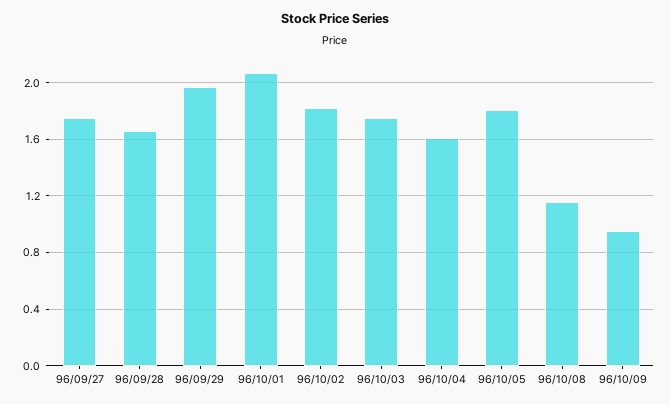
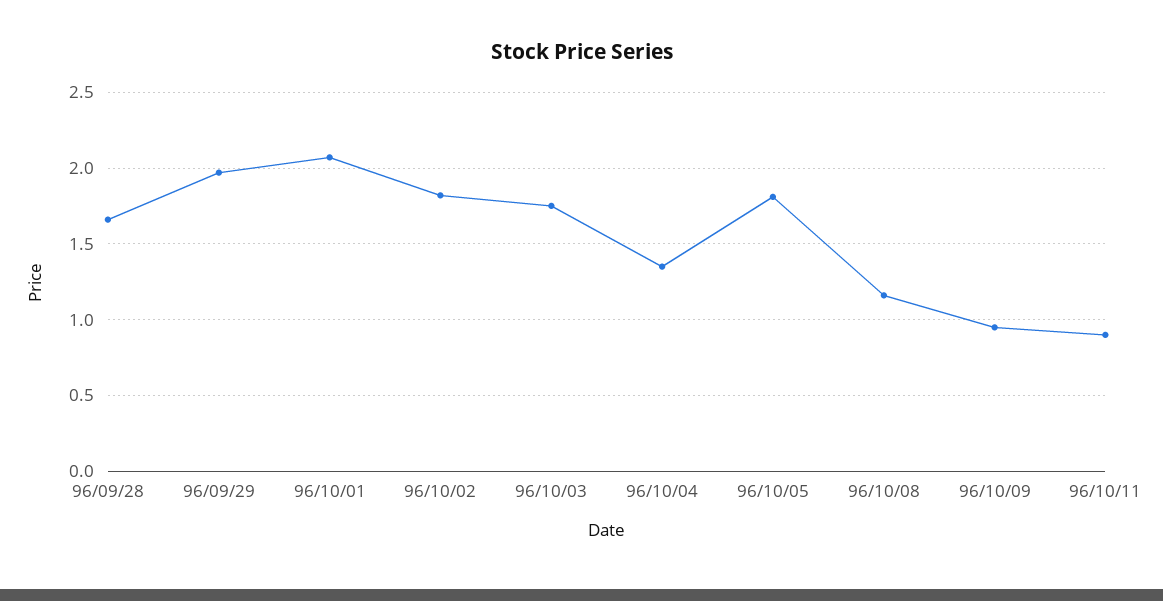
96/09/27: 1.75 -> none
96/10/04: 1.6 -> 1.35
96/10/11: none -> 0.9

